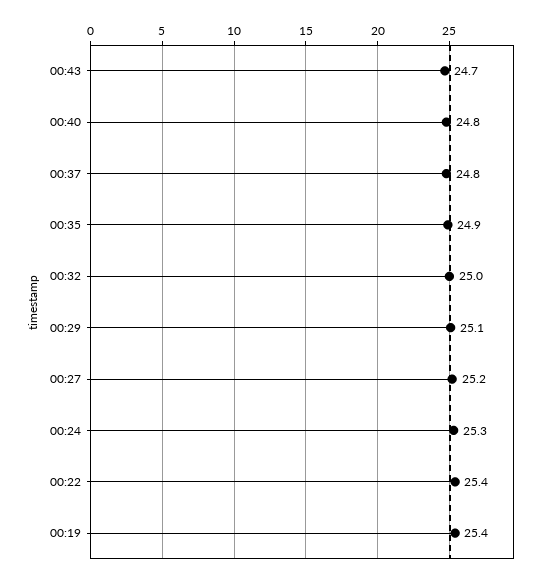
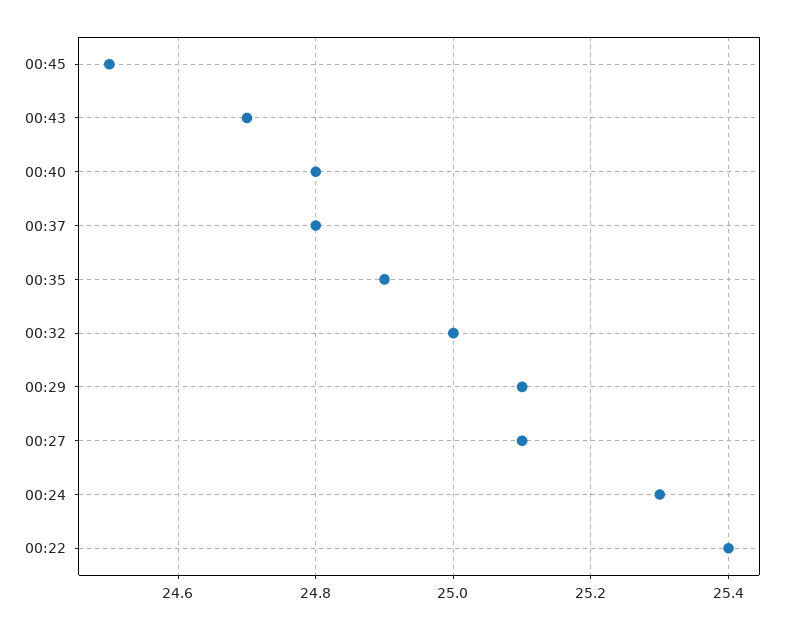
00:27: 25.2 -> 25.1
00:19: 25.4 -> none
00:45: none -> 24.5

